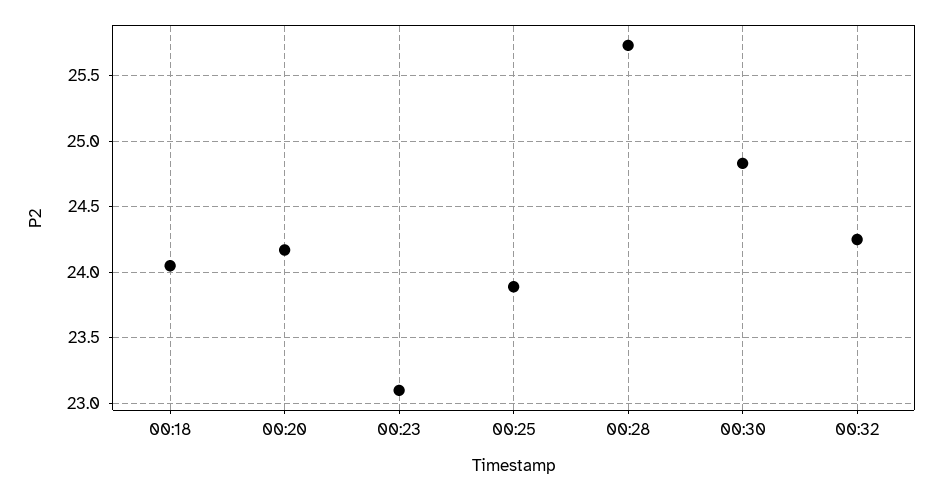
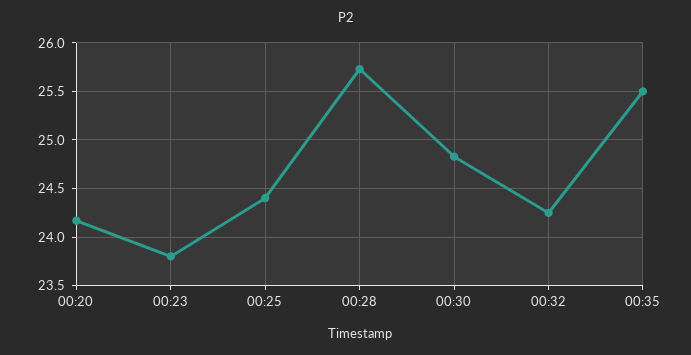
00:18: 24.05 -> none
00:23: 23.1 -> 23.8
00:25: 23.9 -> 24.4
00:35: none -> 25.5

